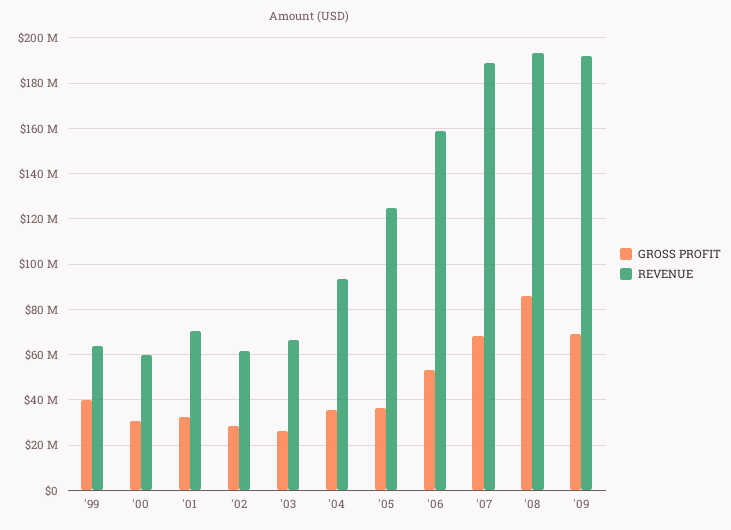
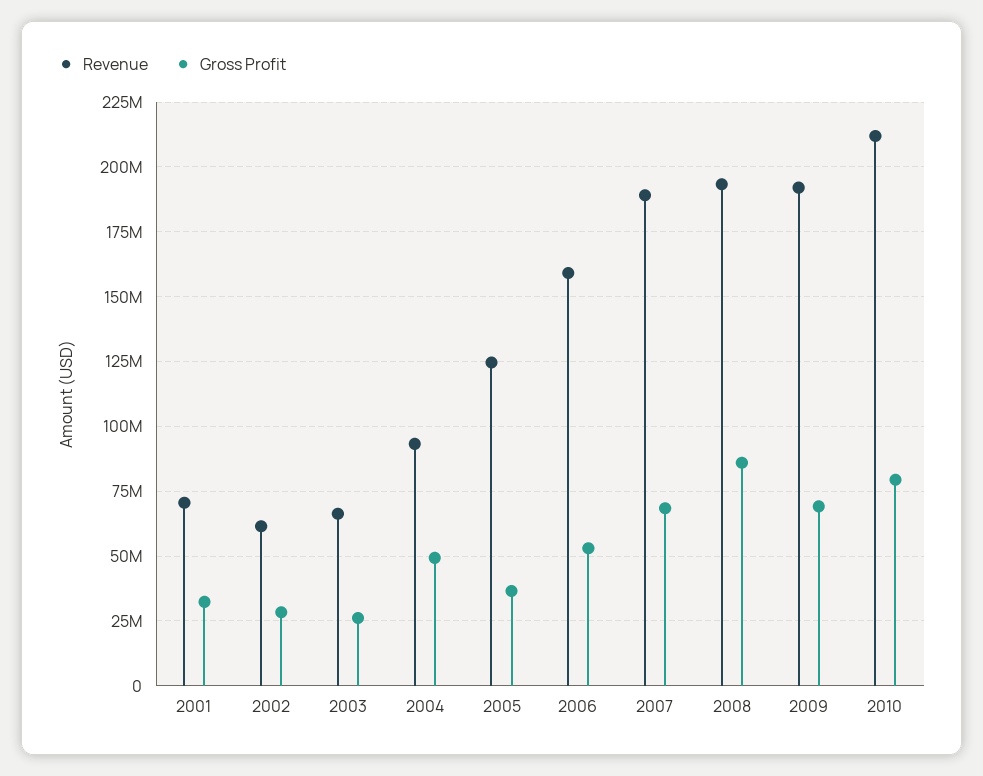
GROSS PROFIT, '99: 40000000 -> none
REVENUE, '99: 65000000 -> none
GROSS PROFIT, '00: 30000000 -> none
REVENUE, '00: 60000000 -> none
GROSS PROFIT, '04: 35000000 -> 50000000
REVENUE, 2010: none -> 212500000
GROSS PROFIT, 2010: none -> 80000000

